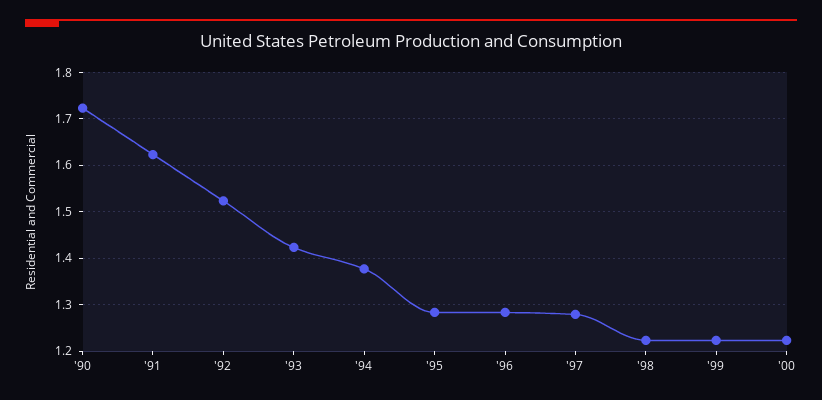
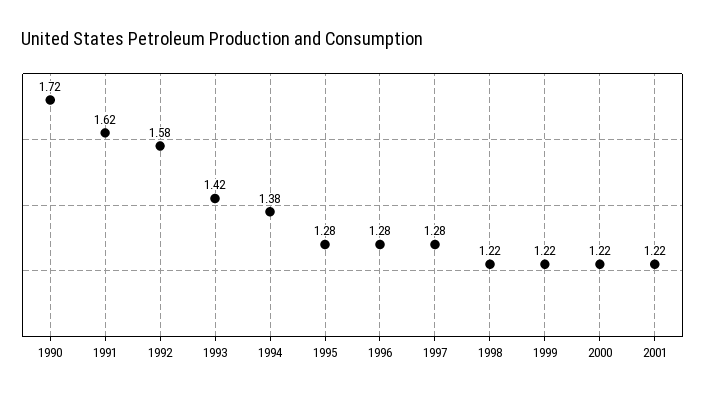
'92: 1.52 -> 1.58
2001: none -> 1.22

